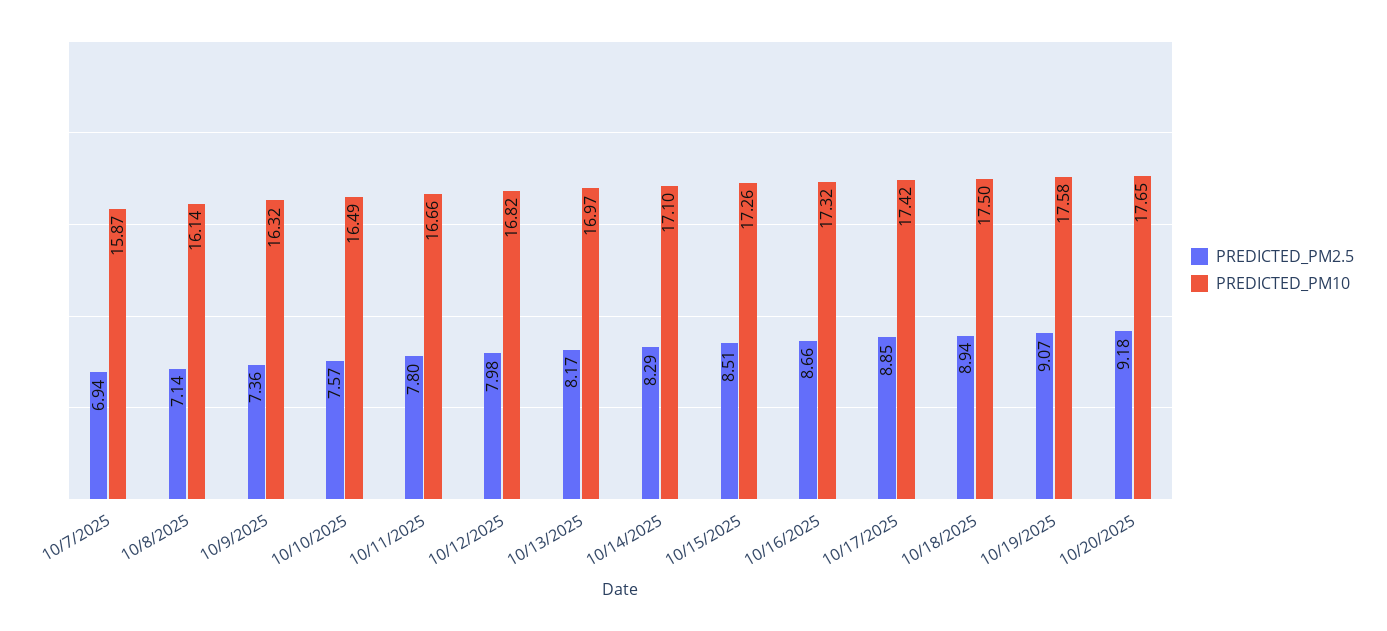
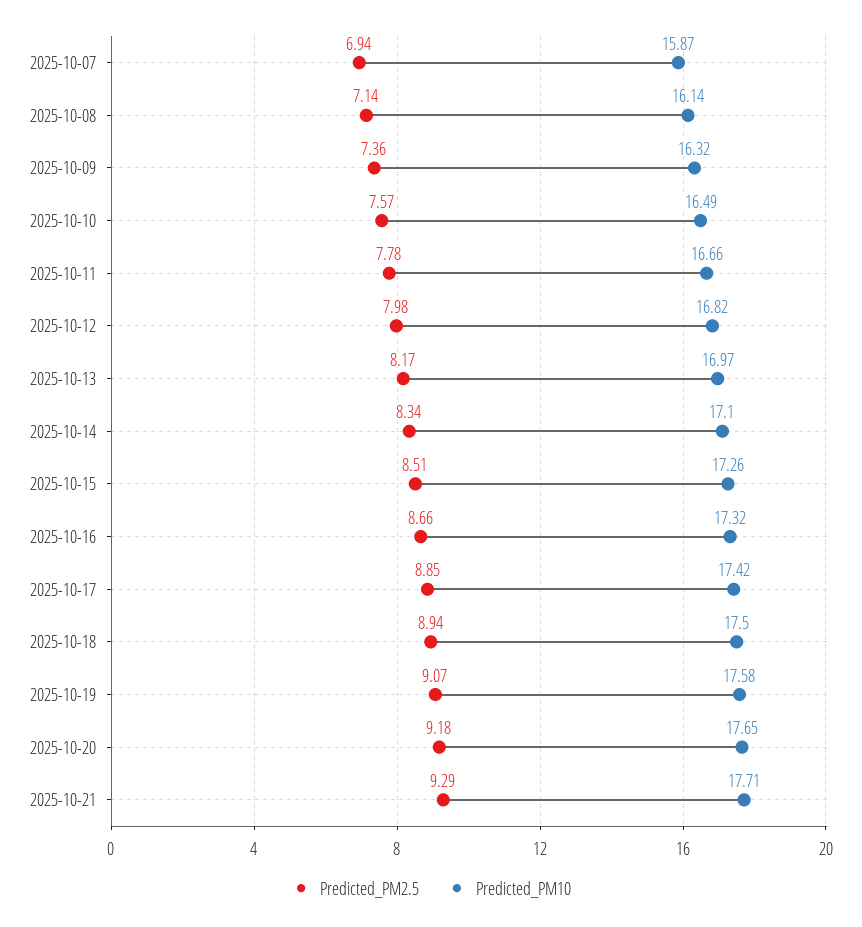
PREDICTED_PM2.5, 10/11/2025: 7.8 -> 7.78
PREDICTED_PM2.5, 10/14/2025: 8.29 -> 8.34
PREDICTED_PM2.5, 2025-10-21: none -> 9.29
PREDICTED_PM10, 2025-10-21: none -> 17.71

